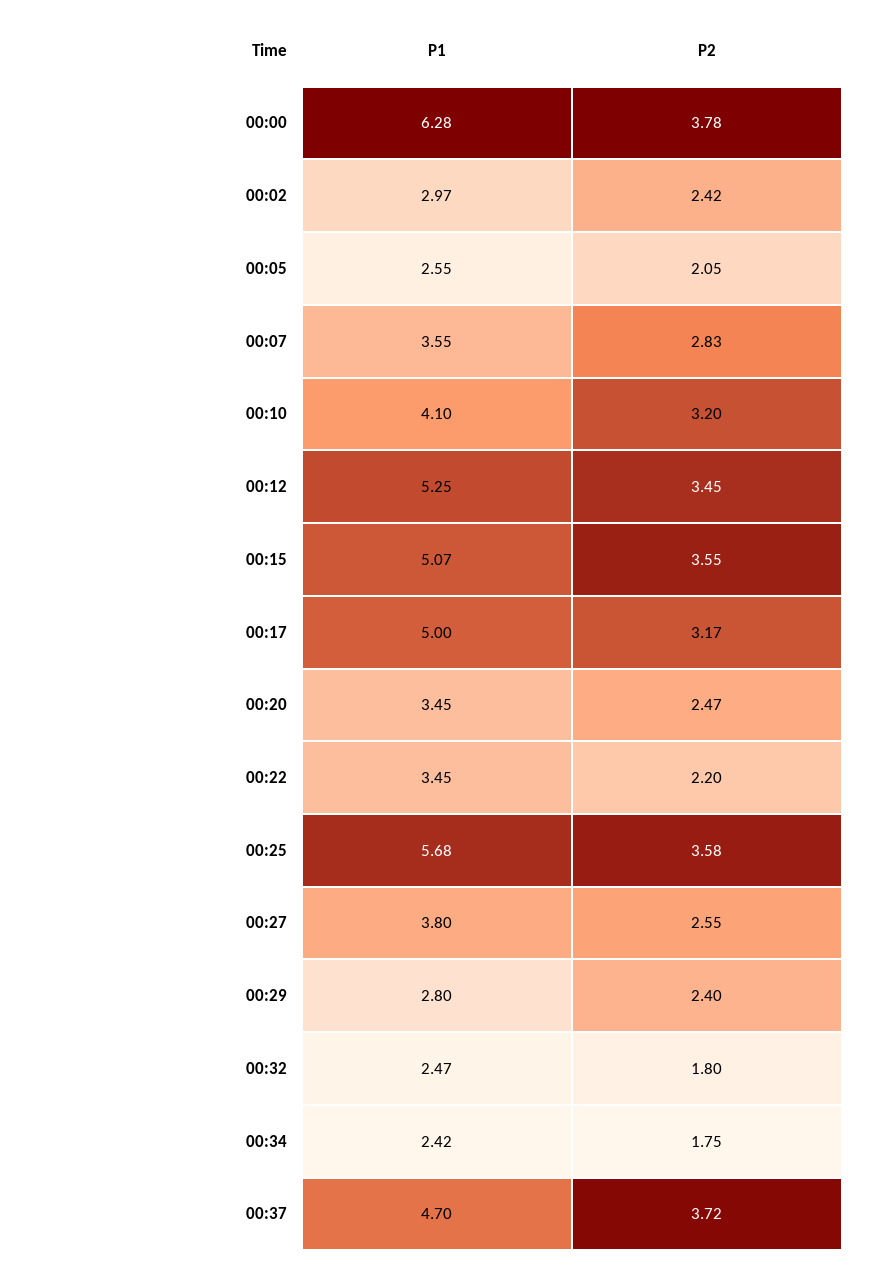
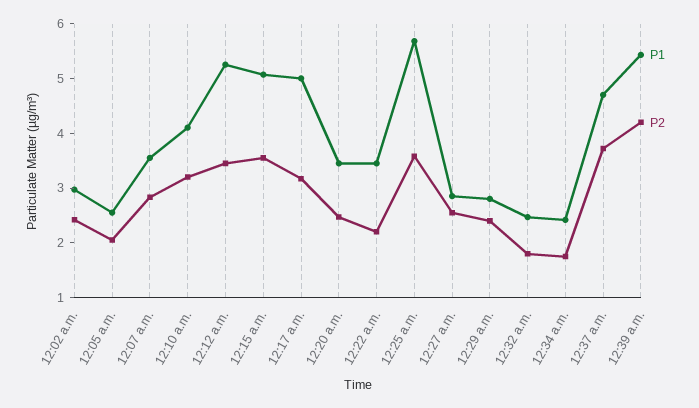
P1, 00:00: 6.28 -> none
P2, 00:00: 3.78 -> none
P1, 00:27: 3.8 -> 2.8
P1, 12:39 a.m.: none -> 5.4
P2, 12:39 a.m.: none -> 4.2

